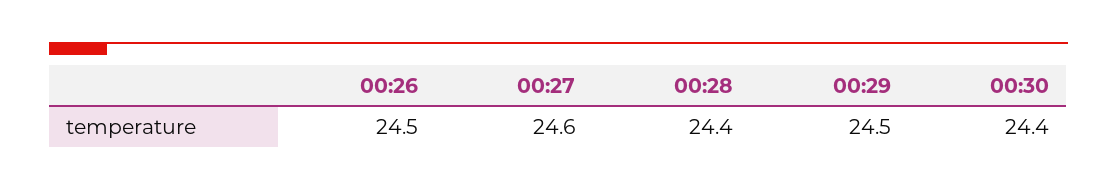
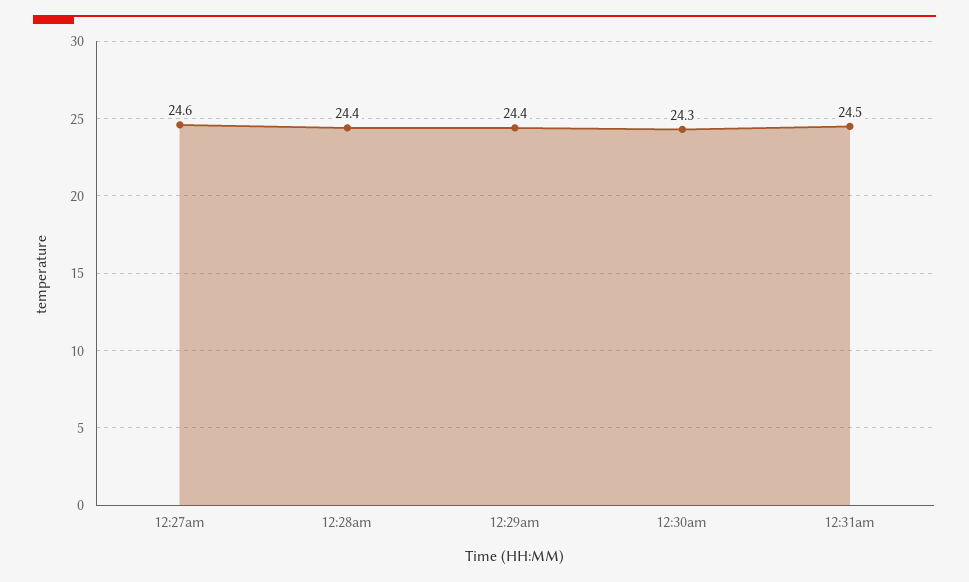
00:26: 24.5 -> none
00:29: 24.5 -> 24.4
00:30: 24.4 -> 24.3
12:31am: none -> 24.5

